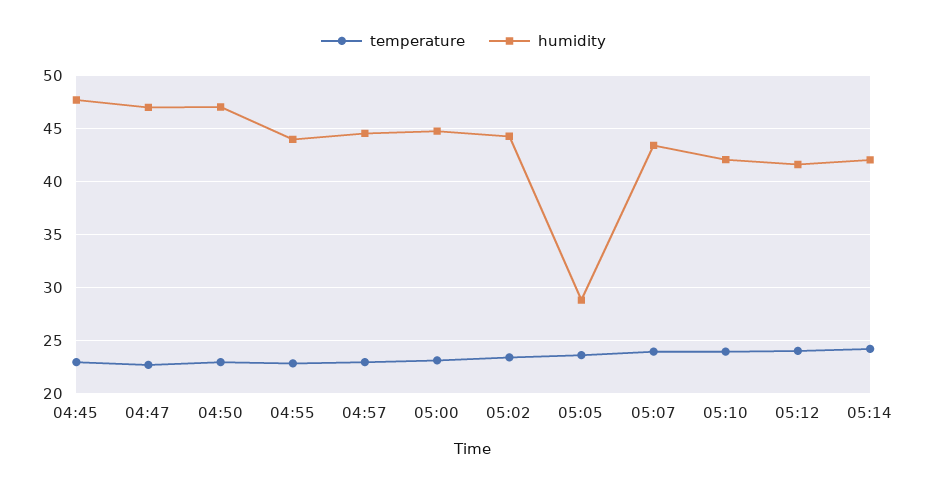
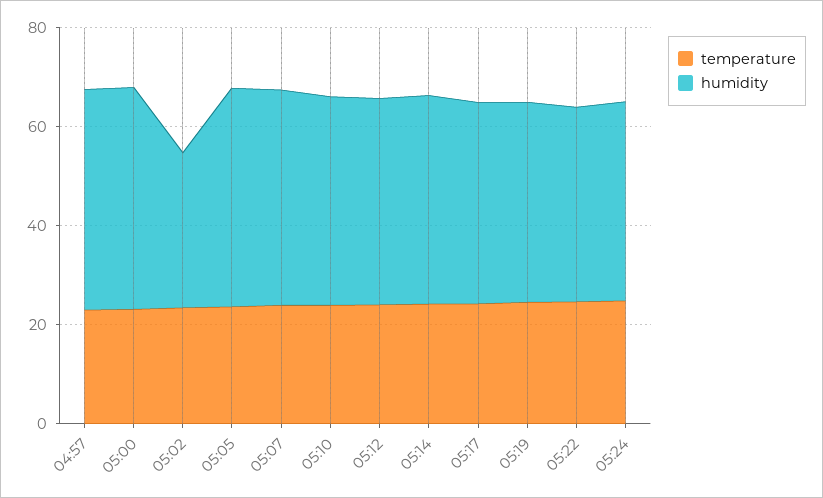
temperature, 04:45: 23 -> none
humidity, 04:45: 48 -> none
temperature, 04:47: 23 -> none
humidity, 04:47: 47 -> none
temperature, 04:50: 23 -> none
humidity, 04:50: 47 -> none
temperature, 04:55: 23 -> none
humidity, 04:55: 44 -> none
humidity, 05:02: 44 -> 30
humidity, 05:05: 29 -> 45
temperature, 05:17: none -> 25
humidity, 05:17: none -> 40
temperature, 05:19: none -> 25
humidity, 05:19: none -> 40
temperature, 05:22: none -> 25
humidity, 05:22: none -> 40
temperature, 05:24: none -> 25
humidity, 05:24: none -> 40

